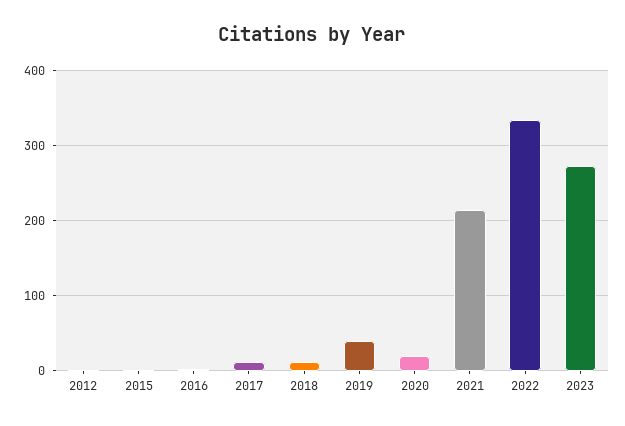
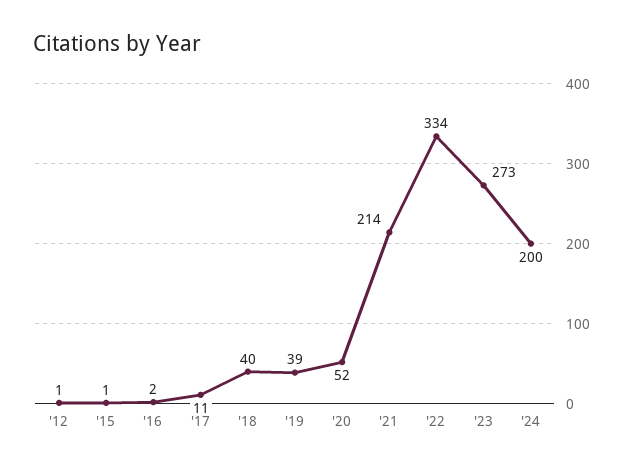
2018: 10 -> 40
2020: 20 -> 52
'24: none -> 200

